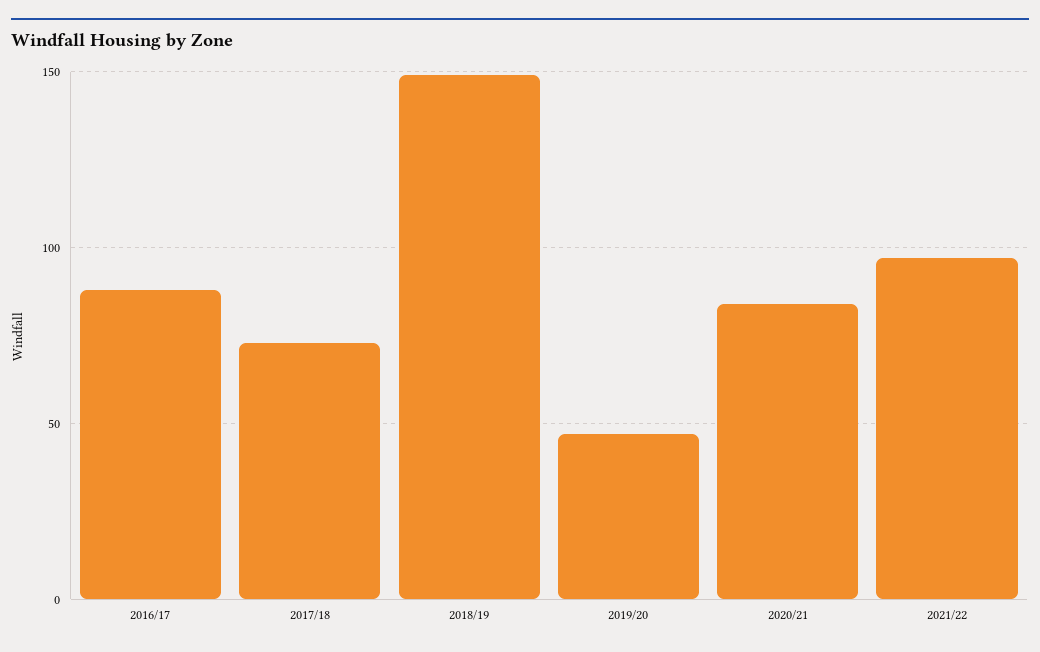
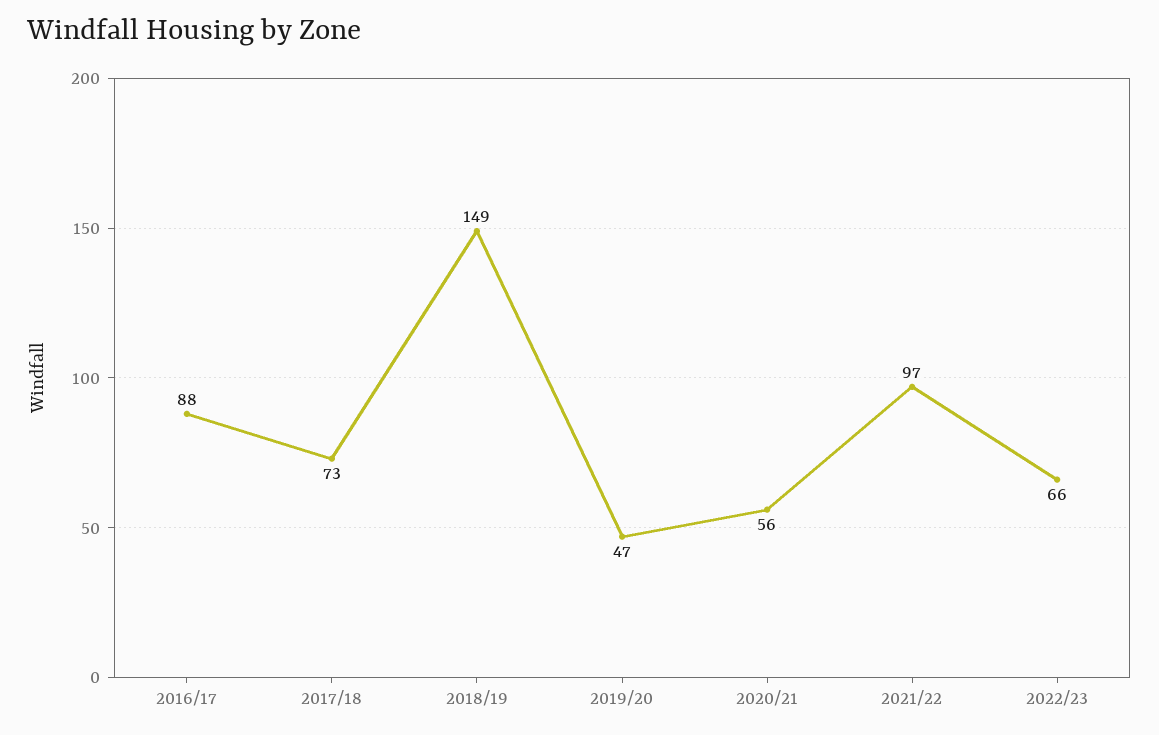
2020/21: 85 -> 56
2022/23: none -> 66

